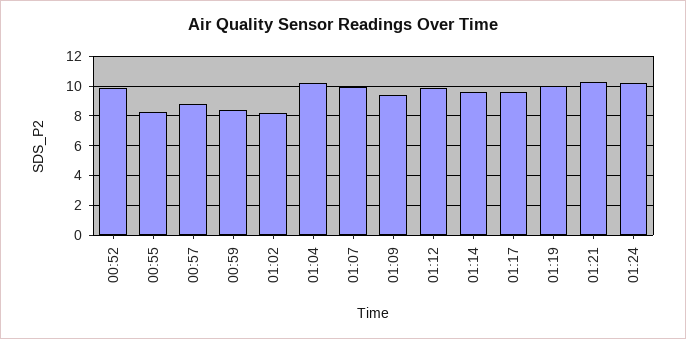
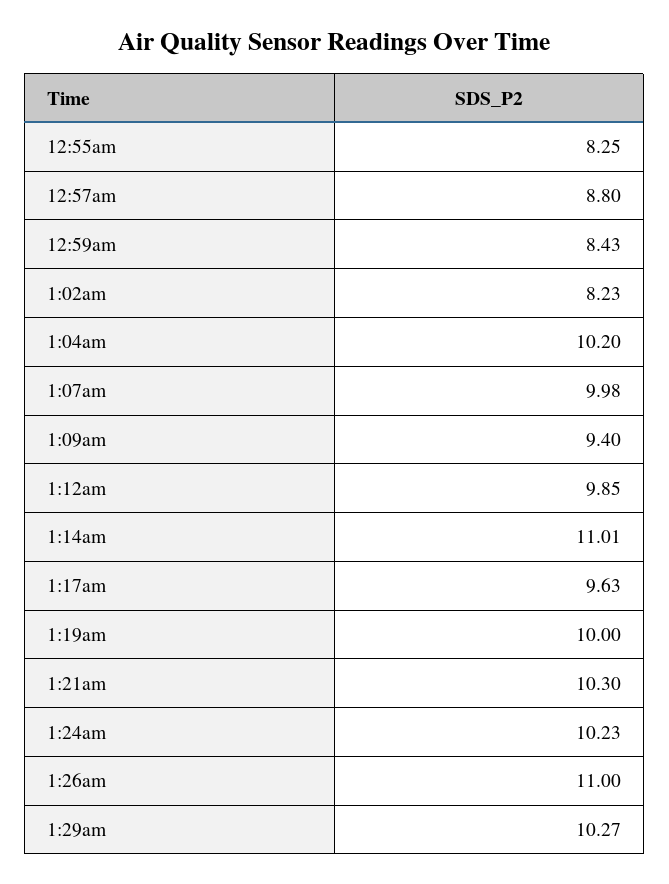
00:52: 10 -> none
01:14: 9.5 -> 11.01
1:26am: none -> 11
1:29am: none -> 10.27

